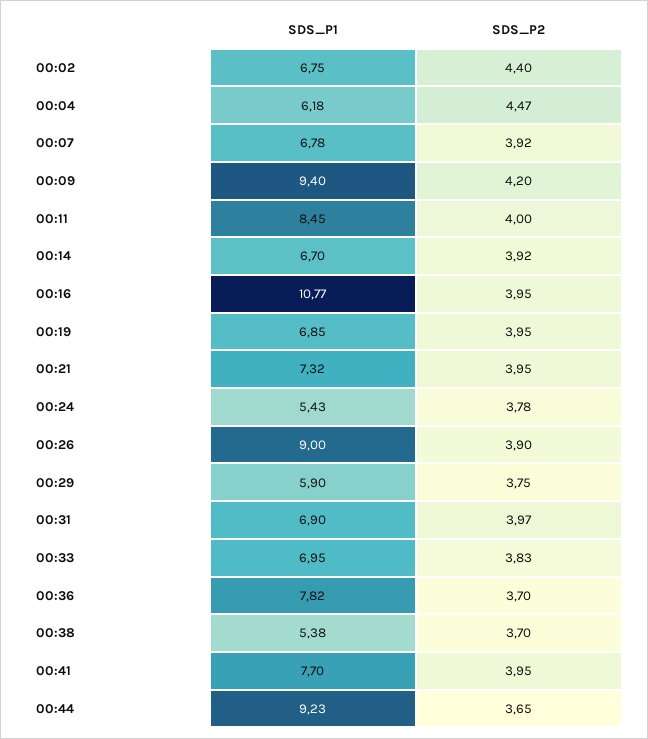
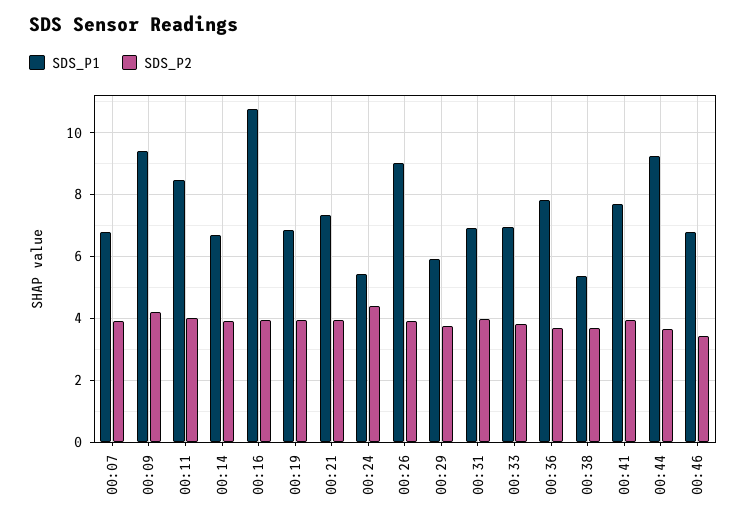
SDS_P1, 00:02: 6.75 -> none
SDS_P2, 00:02: 4.4 -> none
SDS_P1, 00:04: 6.18 -> none
SDS_P2, 00:04: 4.47 -> none
SDS_P2, 00:24: 3.78 -> 4.4
SDS_P1, 00:46: none -> 6.8
SDS_P2, 00:46: none -> 3.4

